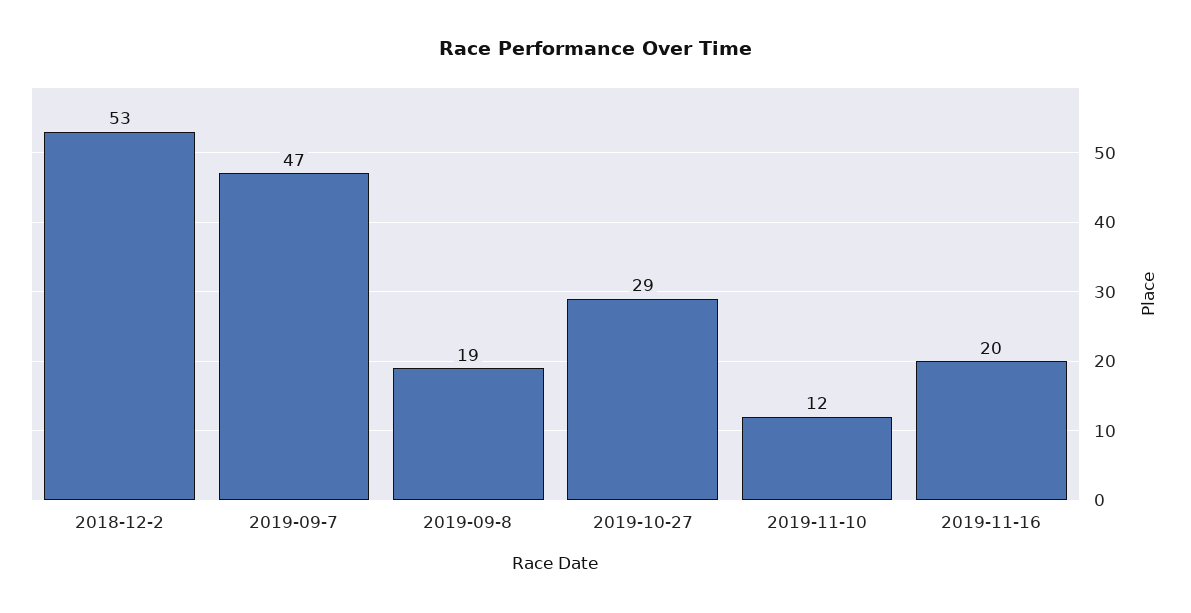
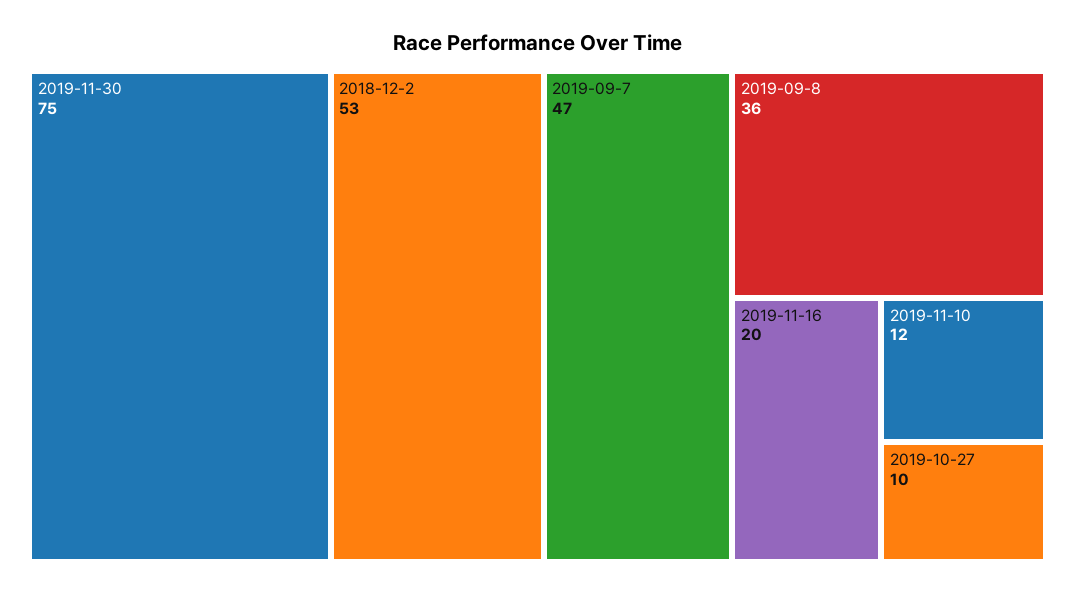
2019-09-8: 19 -> 36
2019-10-27: 29 -> 10
2019-11-30: none -> 75

